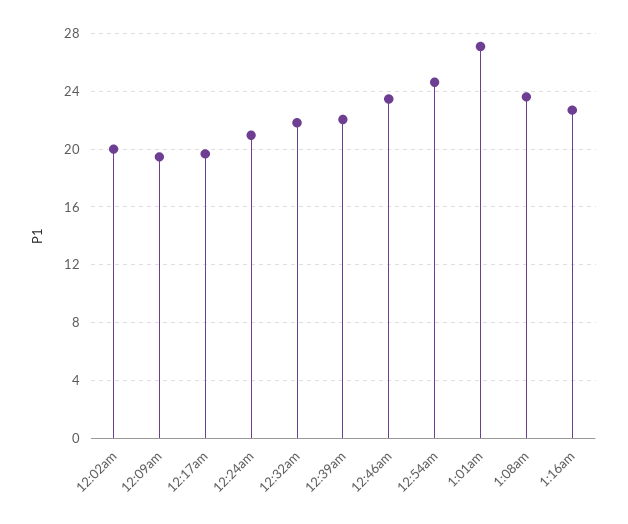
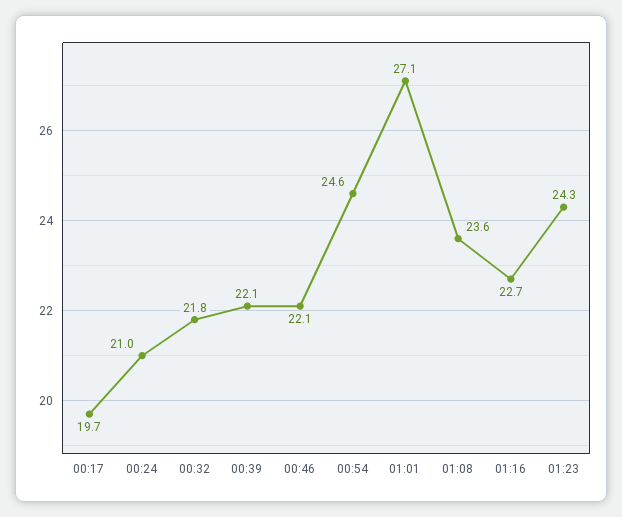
12:02am: 20 -> none
12:09am: 19.5 -> none
12:46am: 23.5 -> 22.1
01:23: none -> 24.3

